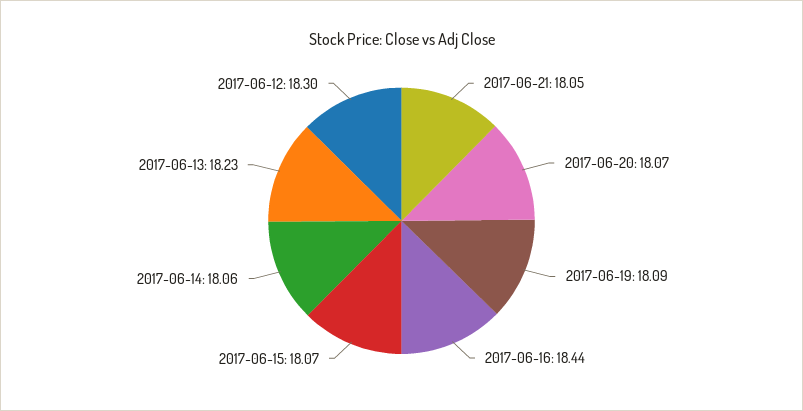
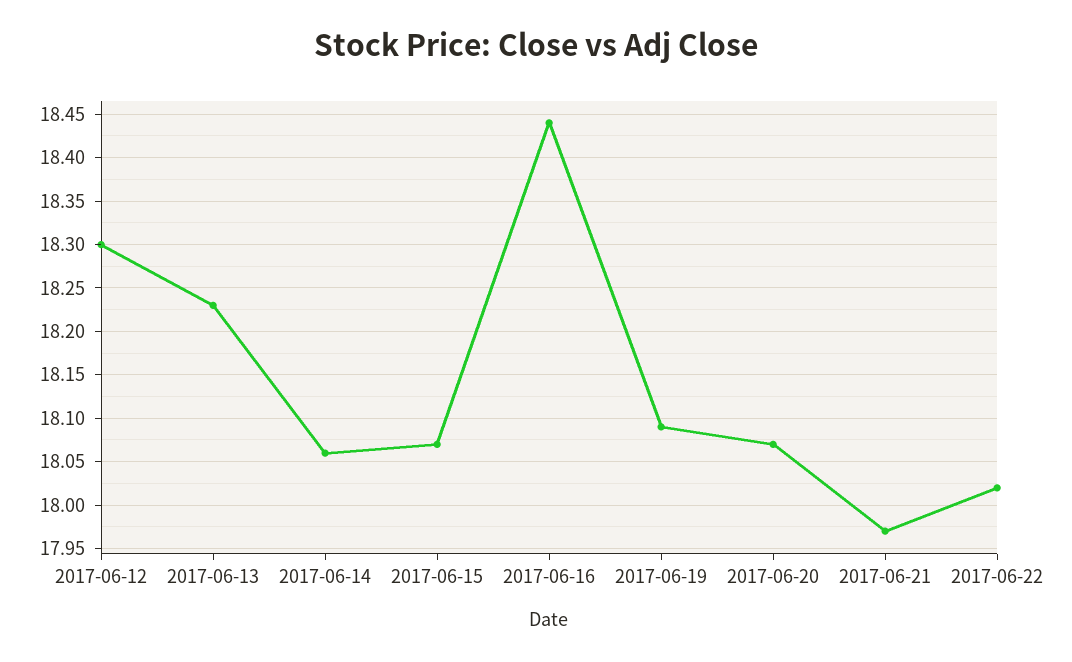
2017-06-21: 18.05 -> 17.97
2017-06-22: none -> 18.02

